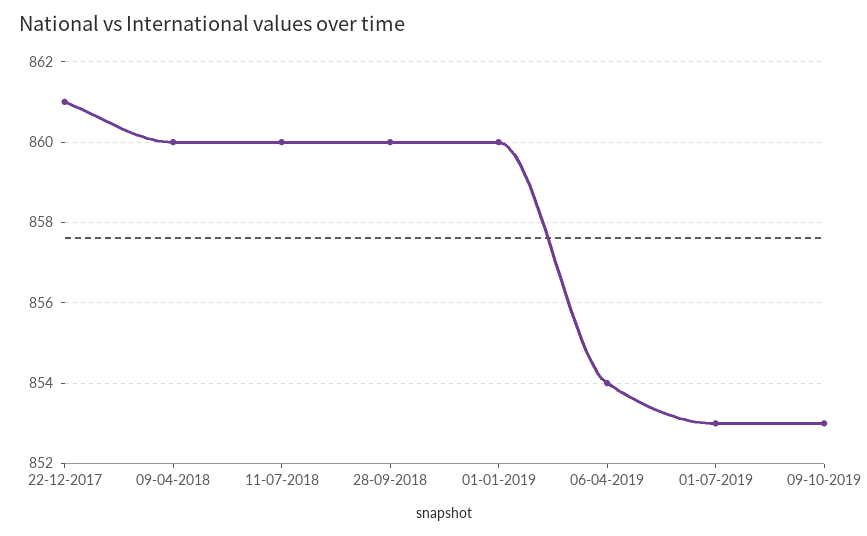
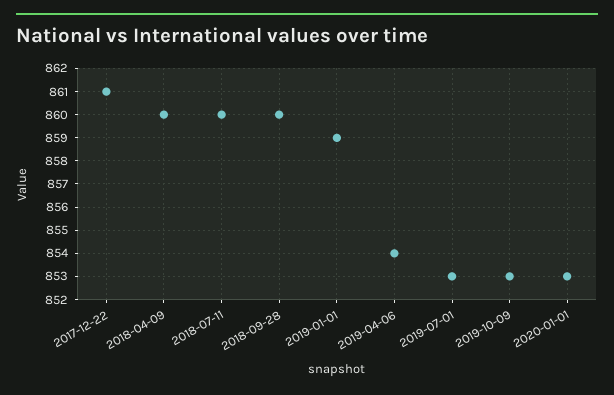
01-01-2019: 860 -> 859
2020-01-01: none -> 853

